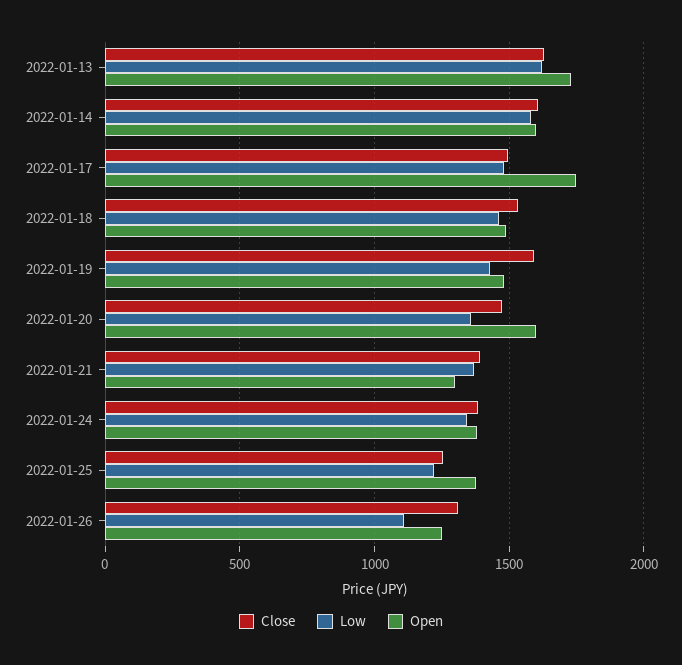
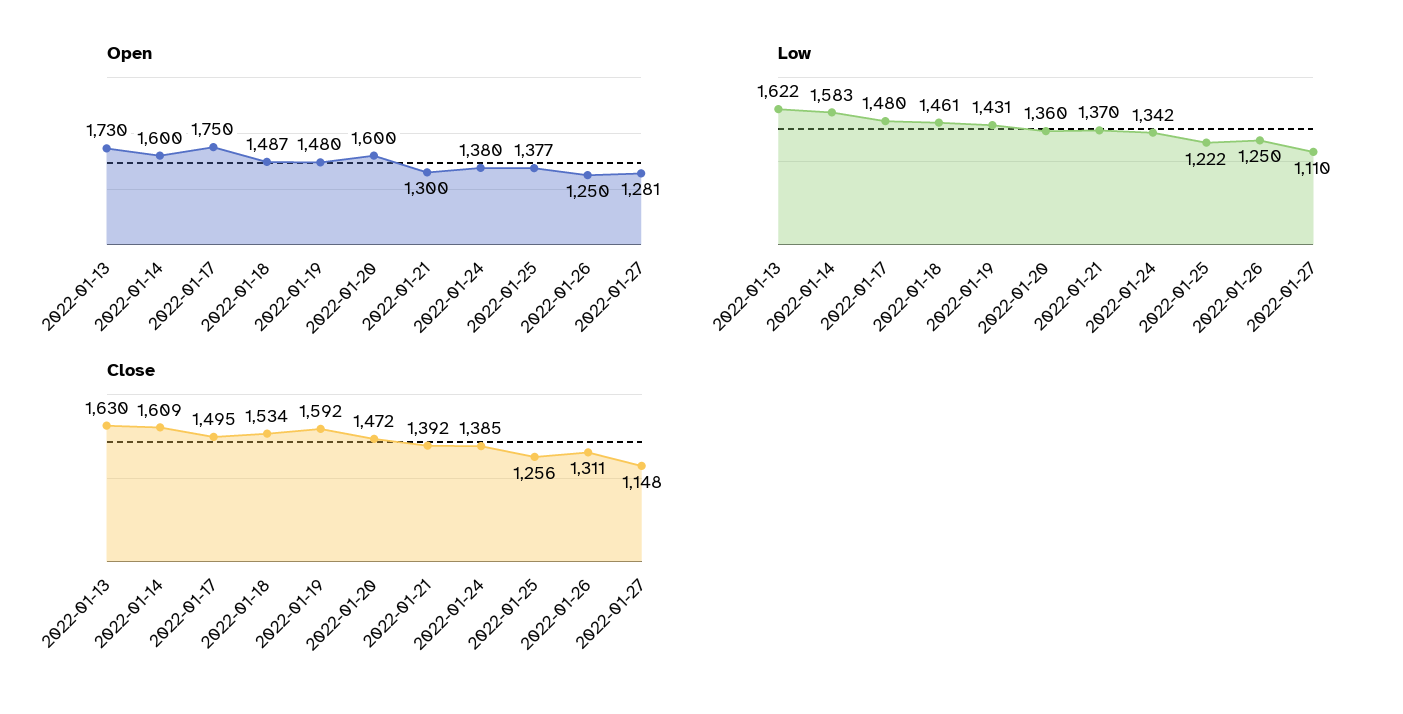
Low, 2022-01-26: 1100 -> 1250
Open, 2022-01-27: none -> 1281
Low, 2022-01-27: none -> 1110
Close, 2022-01-27: none -> 1148

